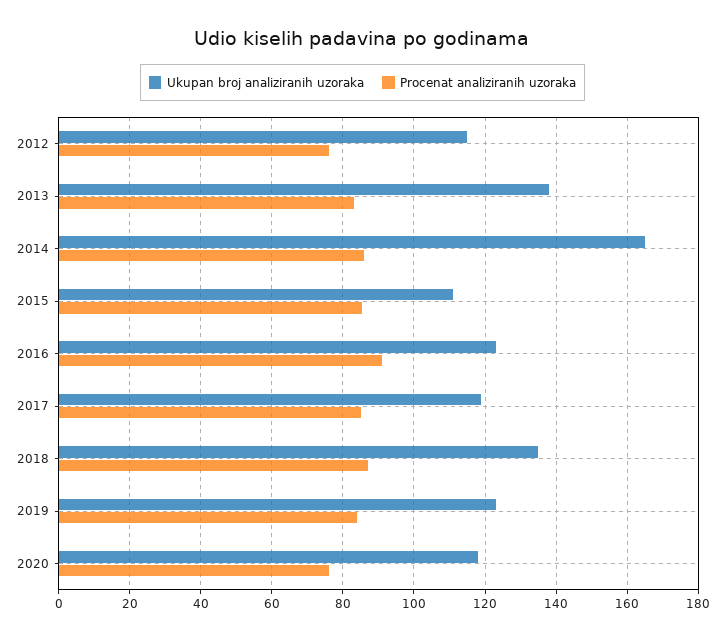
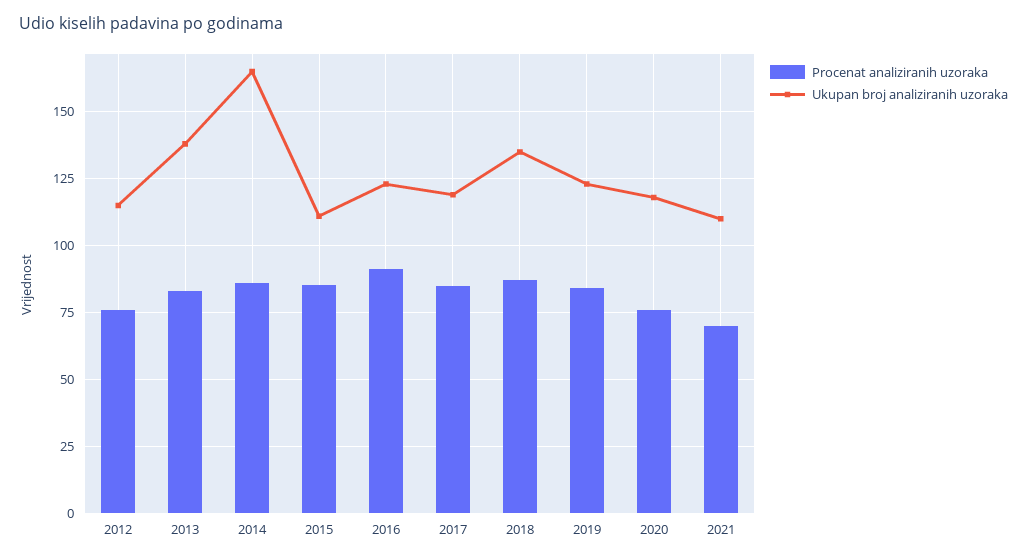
Procenat analiziranih uzoraka, 2021: none -> 70
Ukupan broj analiziranih uzoraka, 2021: none -> 110

